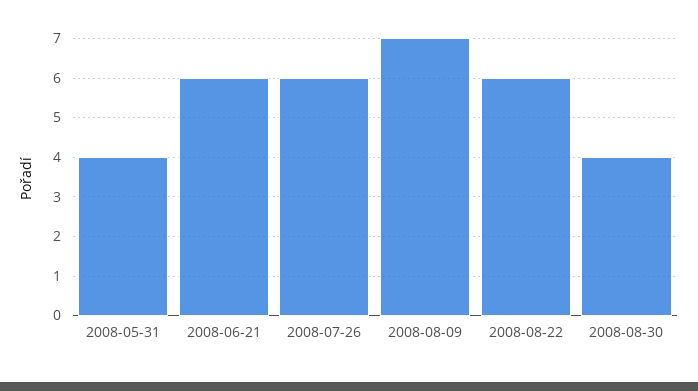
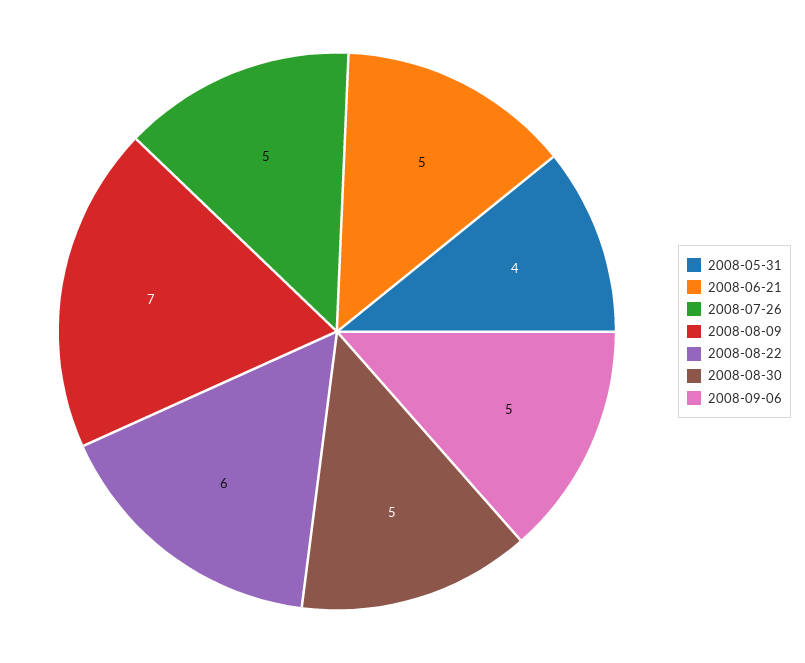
2008-06-21: 6 -> 5
2008-07-26: 6 -> 5
2008-08-30: 4 -> 5
2008-09-06: none -> 5

